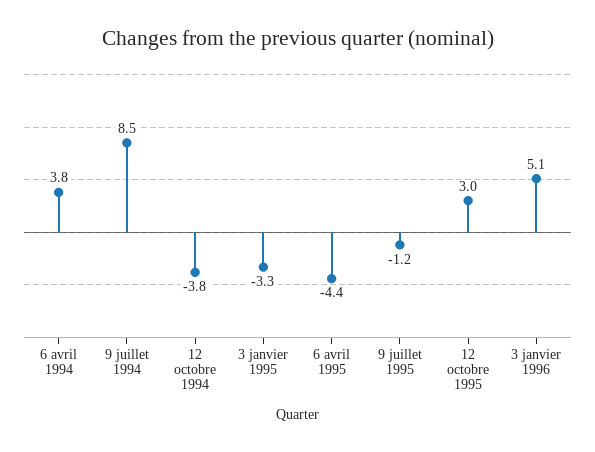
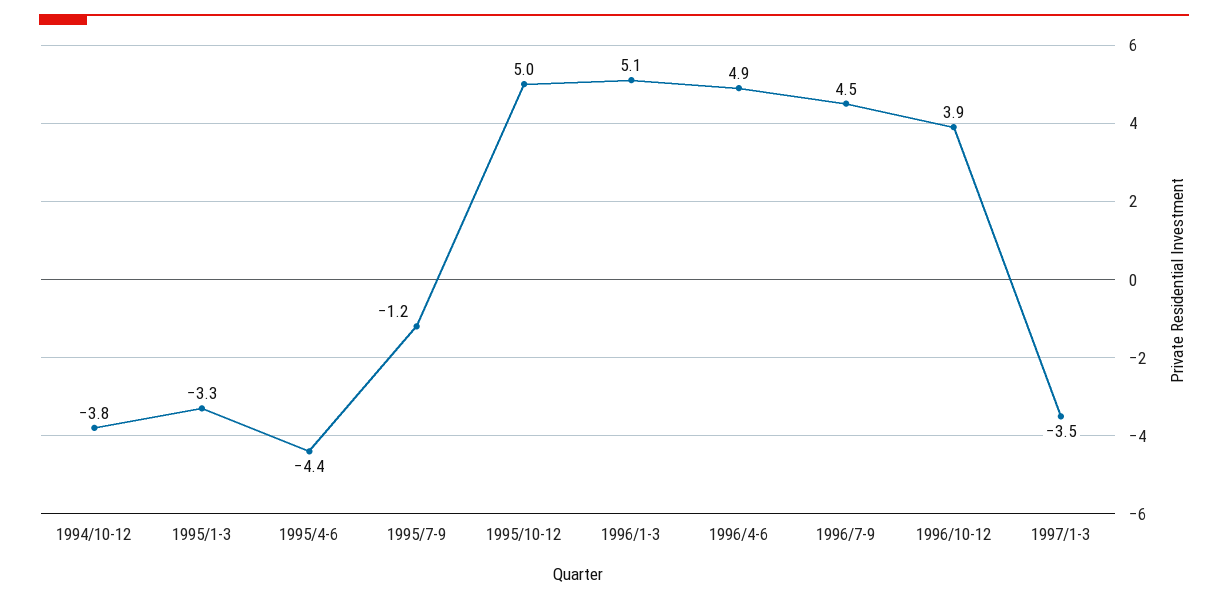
6 avril 1994: 3.8 -> none
9 juillet 1994: 8.5 -> none
12 octobre 1995: 3 -> 5
1996/4-6: none -> 4.9
1996/7-9: none -> 4.5
1996/10-12: none -> 3.9
1997/1-3: none -> -3.5

